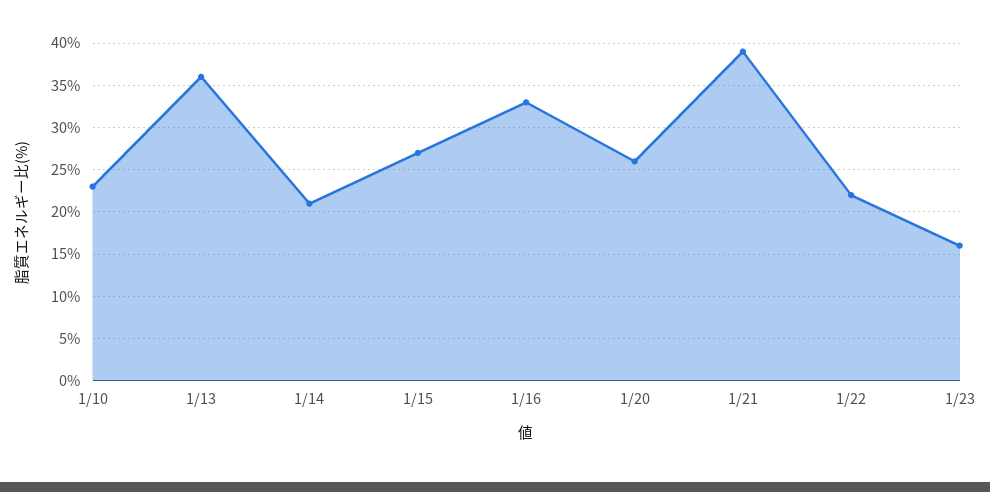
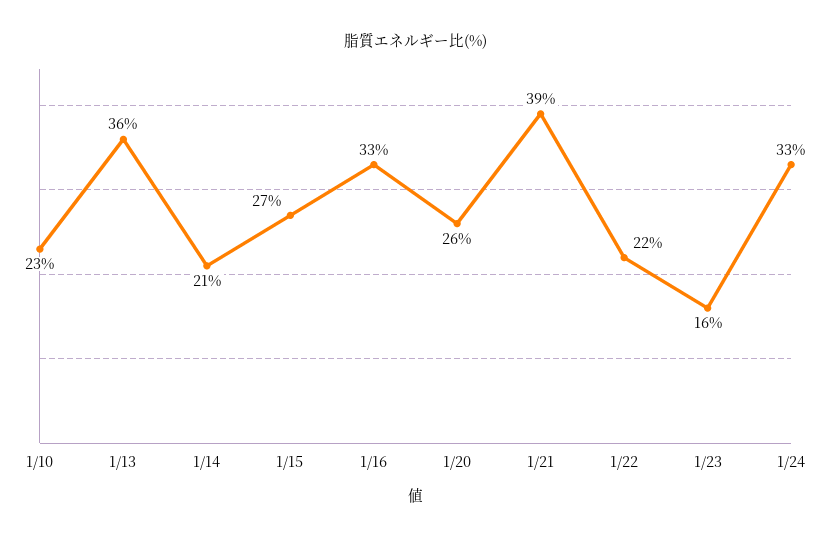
1/24: none -> 33

